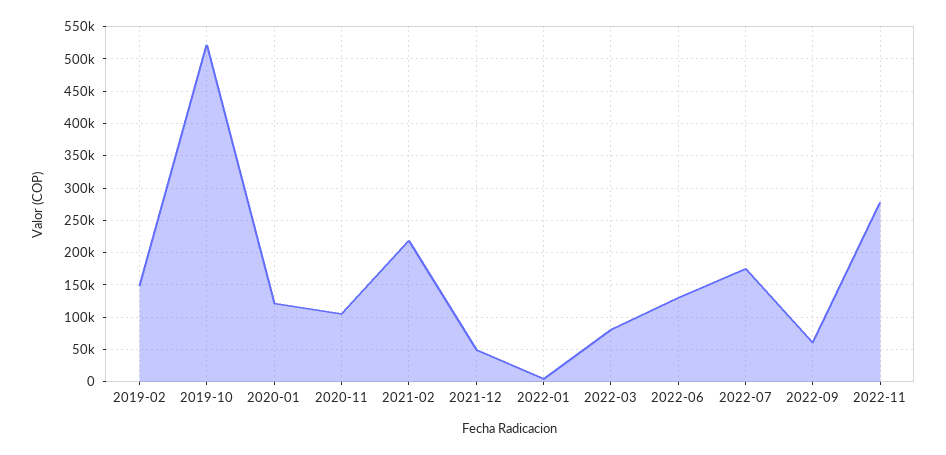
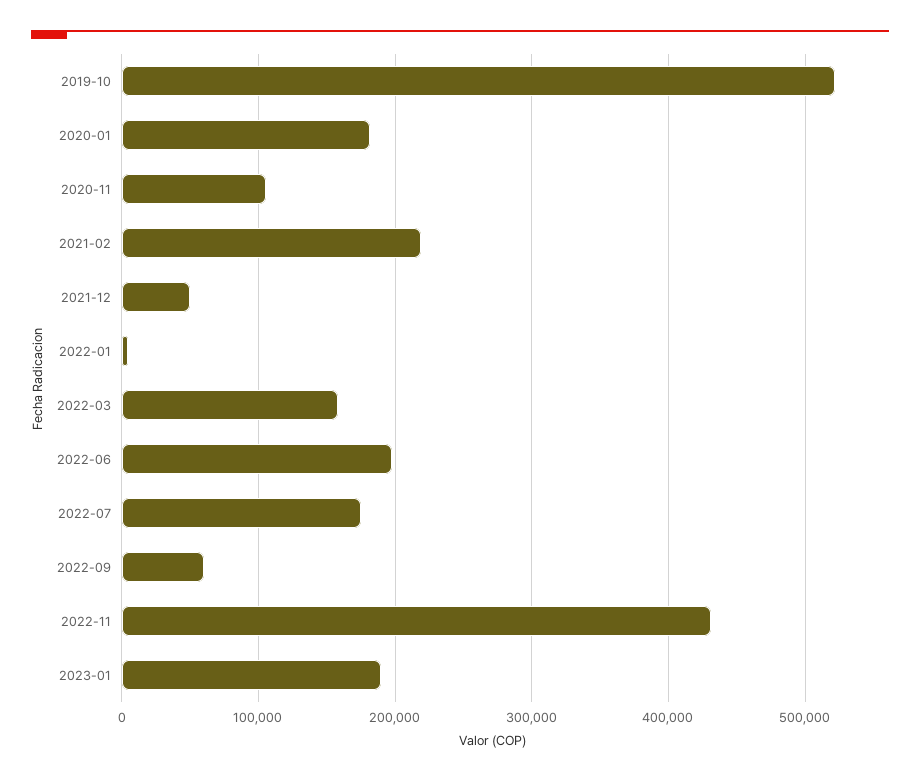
2019-02: 150000 -> none
2020-01: 120000 -> 180000
2022-03: 80000 -> 160000
2022-06: 130000 -> 200000
2022-11: 280000 -> 430000
2023-01: none -> 190000

